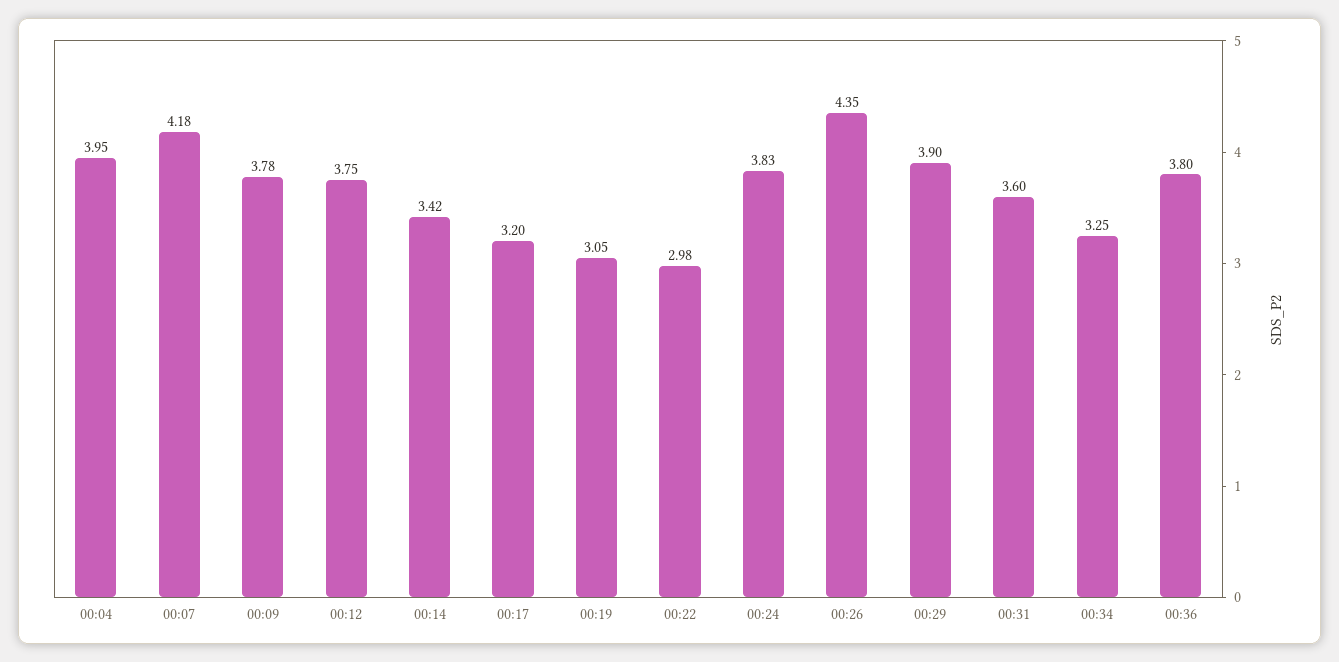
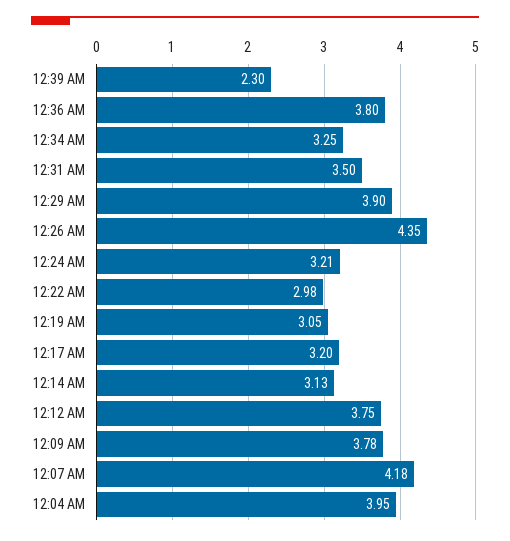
00:14: 3.42 -> 3.13
00:24: 3.83 -> 3.21
00:31: 3.6 -> 3.5
12:39 AM: none -> 2.3

